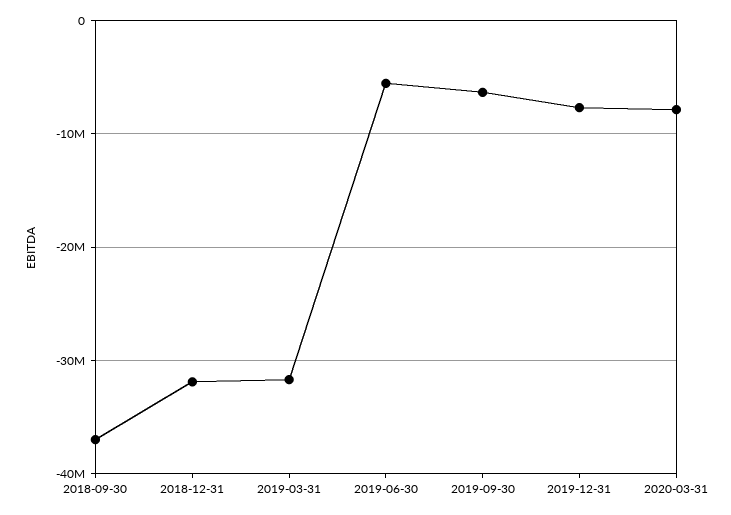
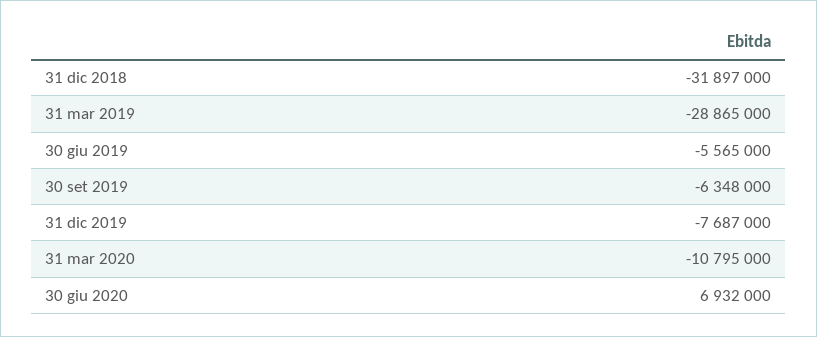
2018-09-30: -37000000 -> none
2019-03-31: -32000000 -> -28865000
2020-03-31: -8000000 -> -10795000
30 giu 2020: none -> 6932000

